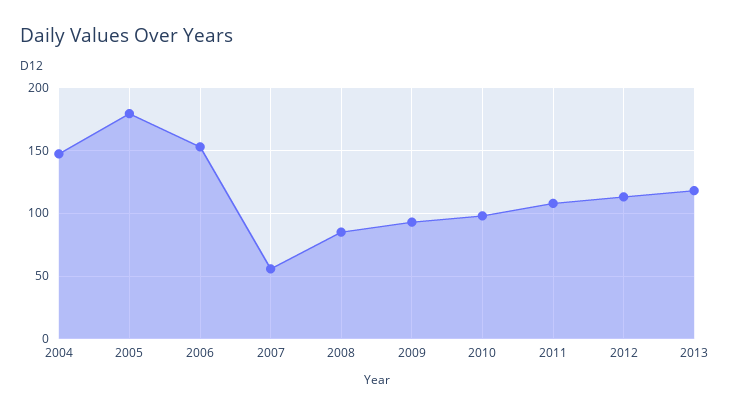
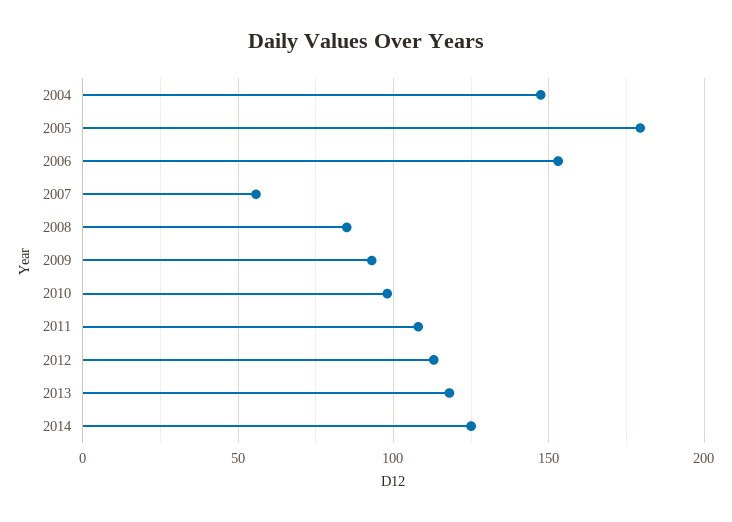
2014: none -> 125

